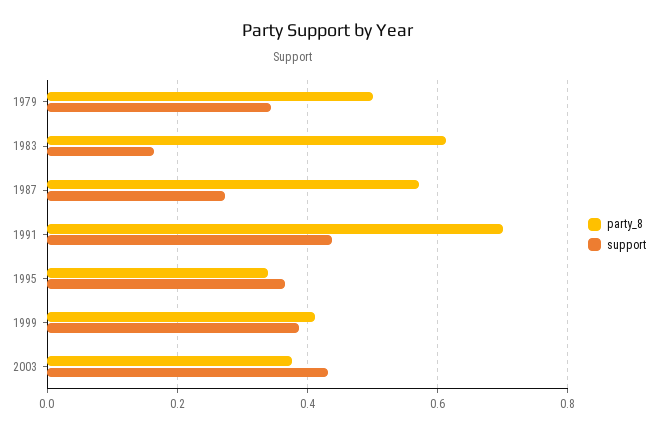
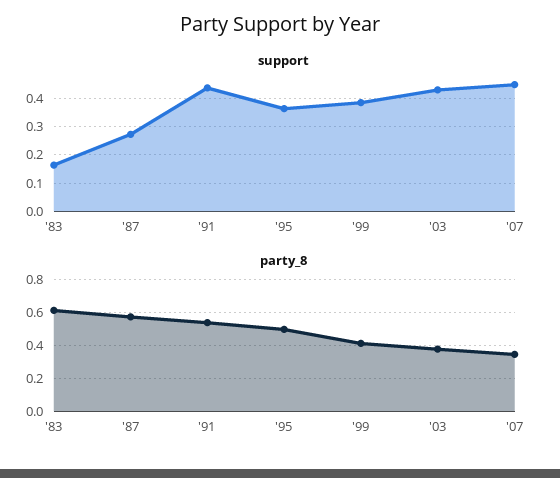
party_8, 1979: 0.5 -> none
support, 1979: 0.34 -> none
party_8, 1991: 0.7 -> 0.55
party_8, 1995: 0.34 -> 0.5
support, '07: none -> 0.45
party_8, '07: none -> 0.35

